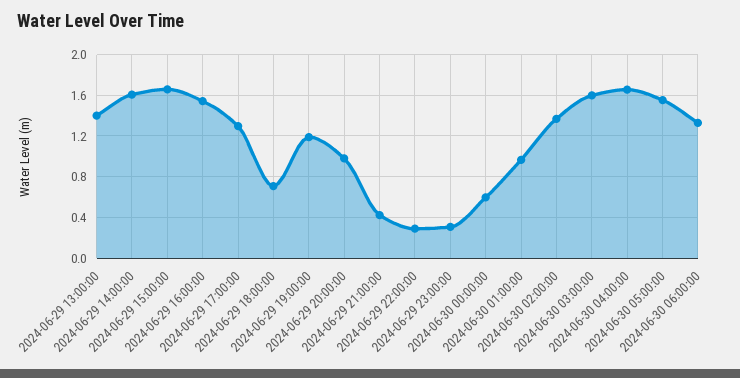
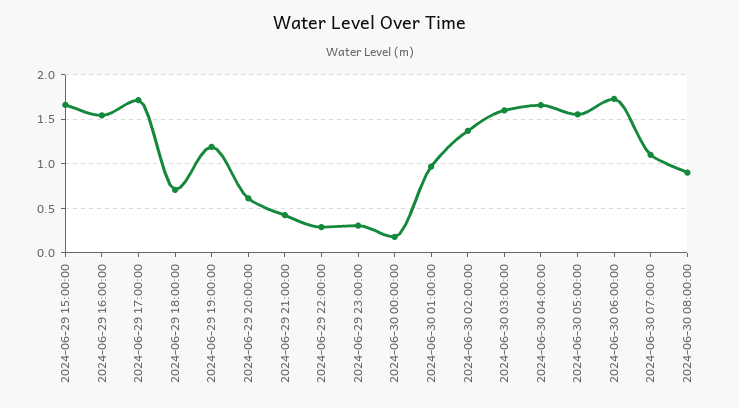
2024-06-29 13:00:00: 1.4 -> none
2024-06-29 14:00:00: 1.6 -> none
2024-06-29 17:00:00: 1.3 -> 1.7
2024-06-29 20:00:00: 1 -> 0.6
2024-06-30 00:00:00: 0.6 -> 0.2
2024-06-30 06:00:00: 1.3 -> 1.7
2024-06-30 07:00:00: none -> 1.1
2024-06-30 08:00:00: none -> 0.9

